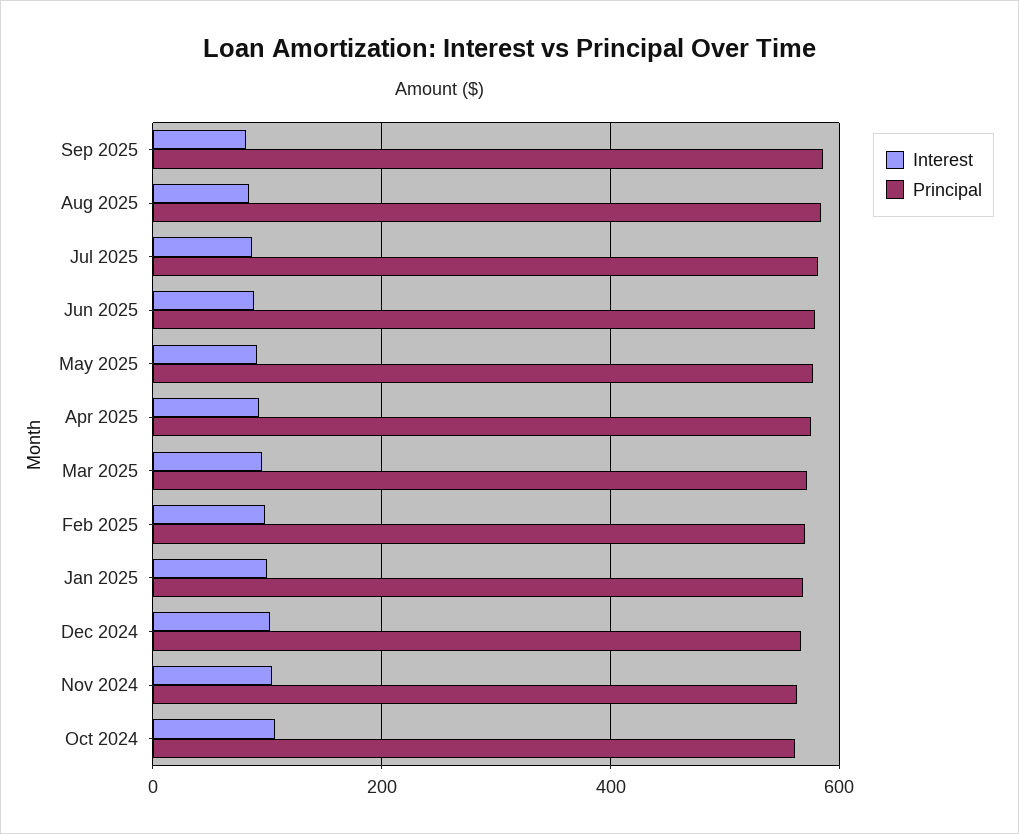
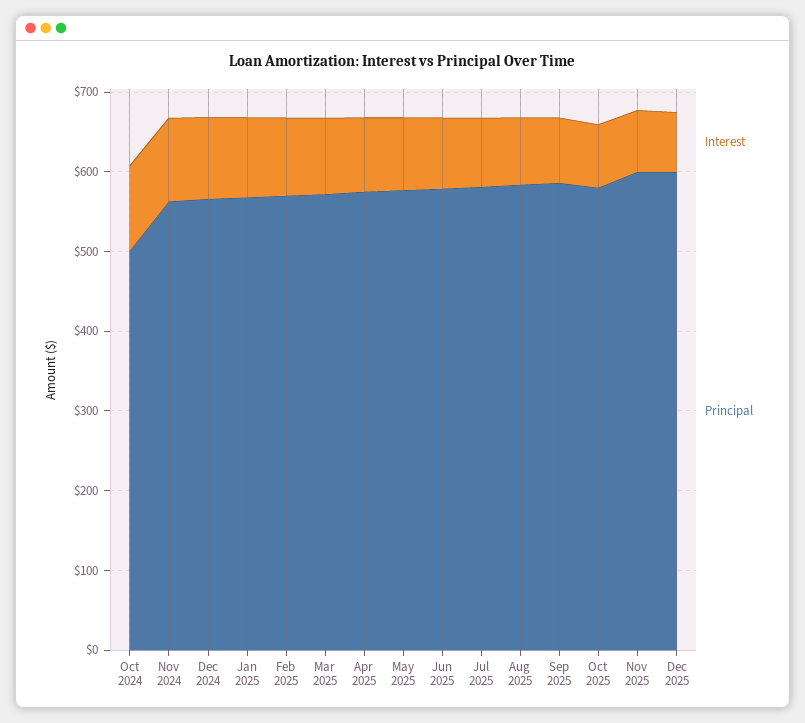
Principal, Oct 2024: 560 -> 500
Interest, Oct 2025: none -> 80
Principal, Oct 2025: none -> 580
Interest, Nov 2025: none -> 80
Principal, Nov 2025: none -> 600
Interest, Dec 2025: none -> 80
Principal, Dec 2025: none -> 600

